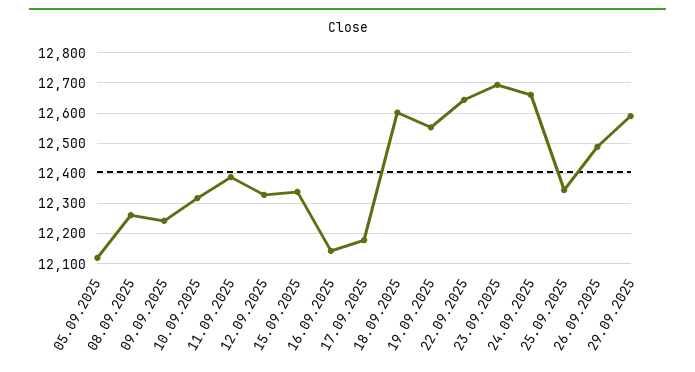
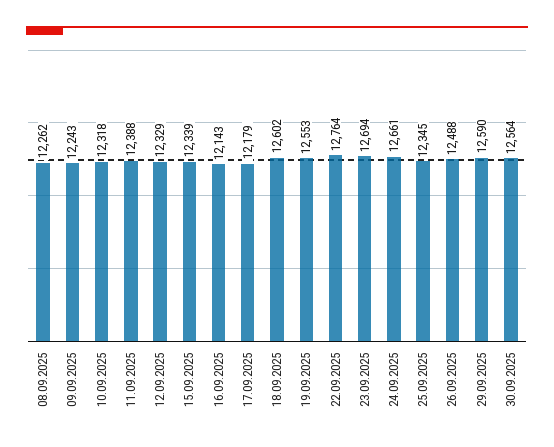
05.09.2025: 12120 -> none
22.09.2025: 12640 -> 12764
30.09.2025: none -> 12564

